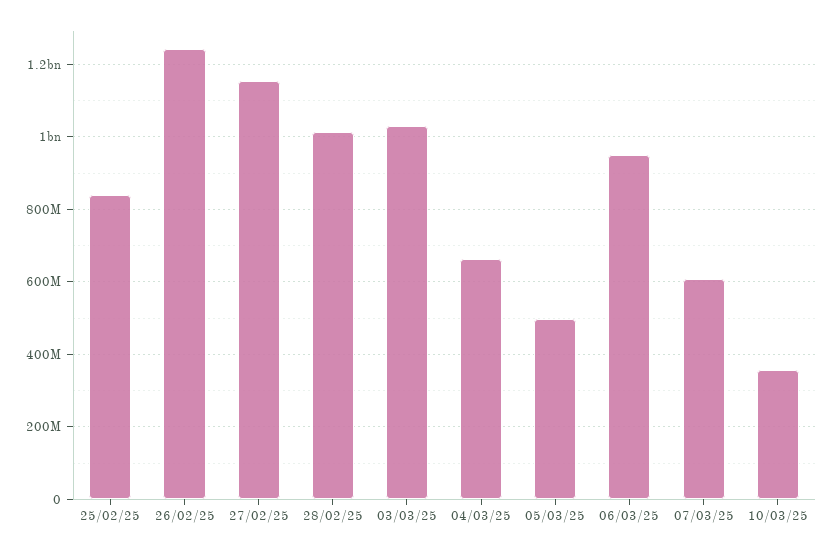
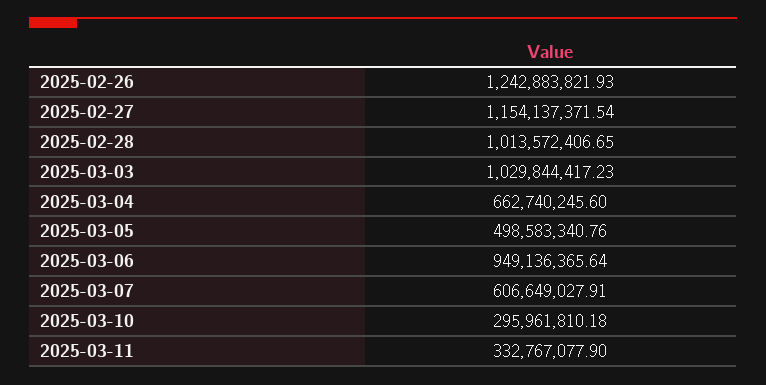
25/02/25: 840000000 -> none
10/03/25: 360000000 -> 295961810.18
2025-03-11: none -> 332767077.9

